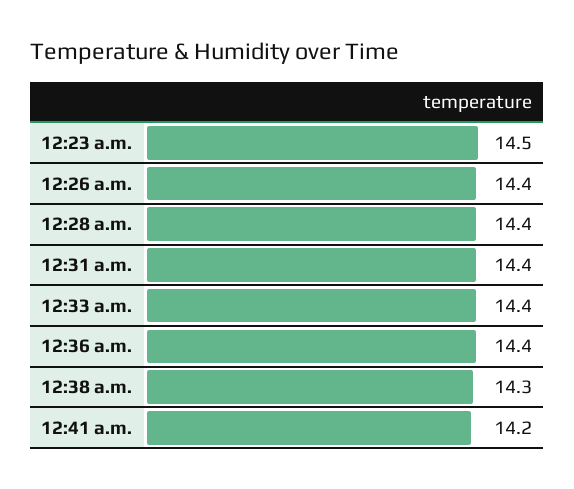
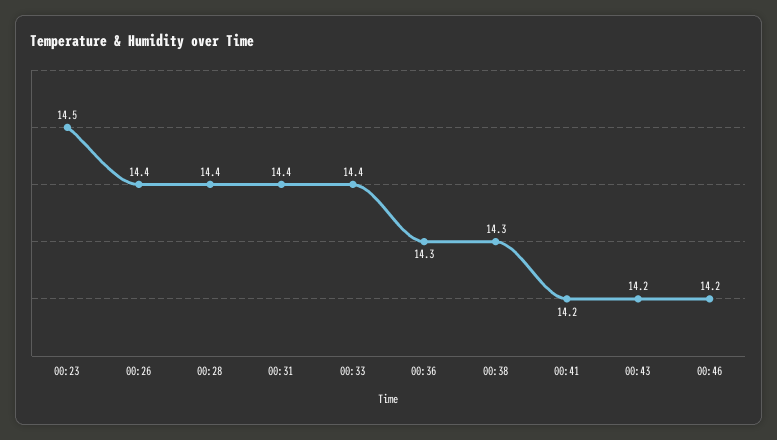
12:36 a.m.: 14.4 -> 14.3
00:43: none -> 14.2
00:46: none -> 14.2

